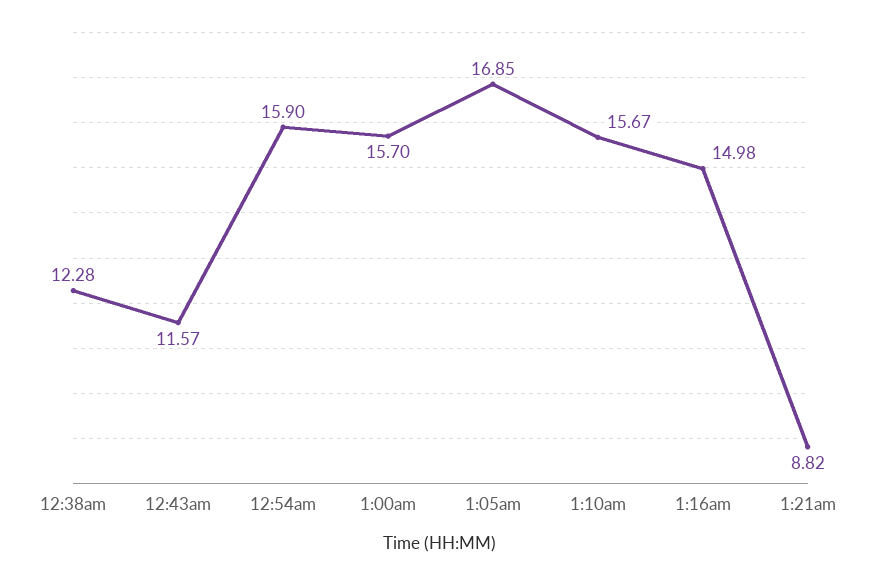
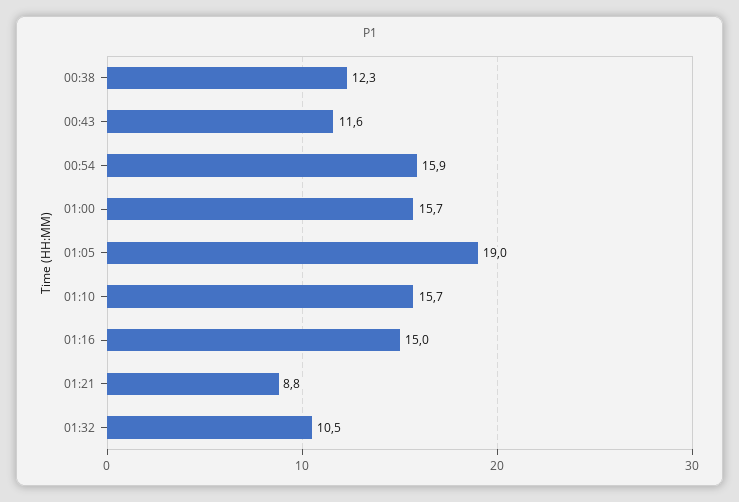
1:05am: 16.85 -> 19
01:32: none -> 10.5

